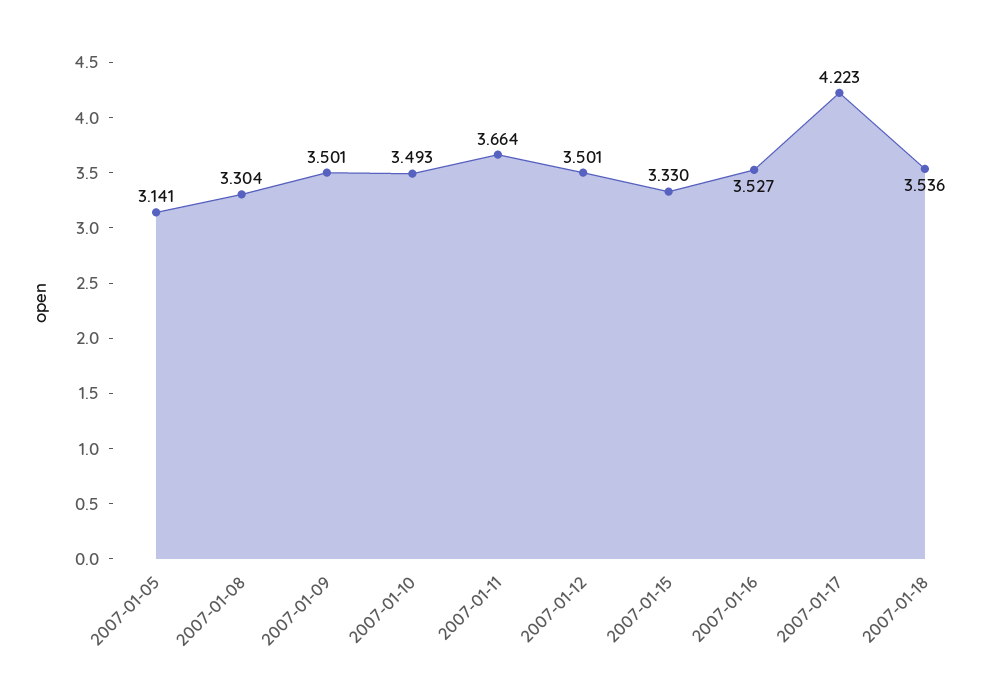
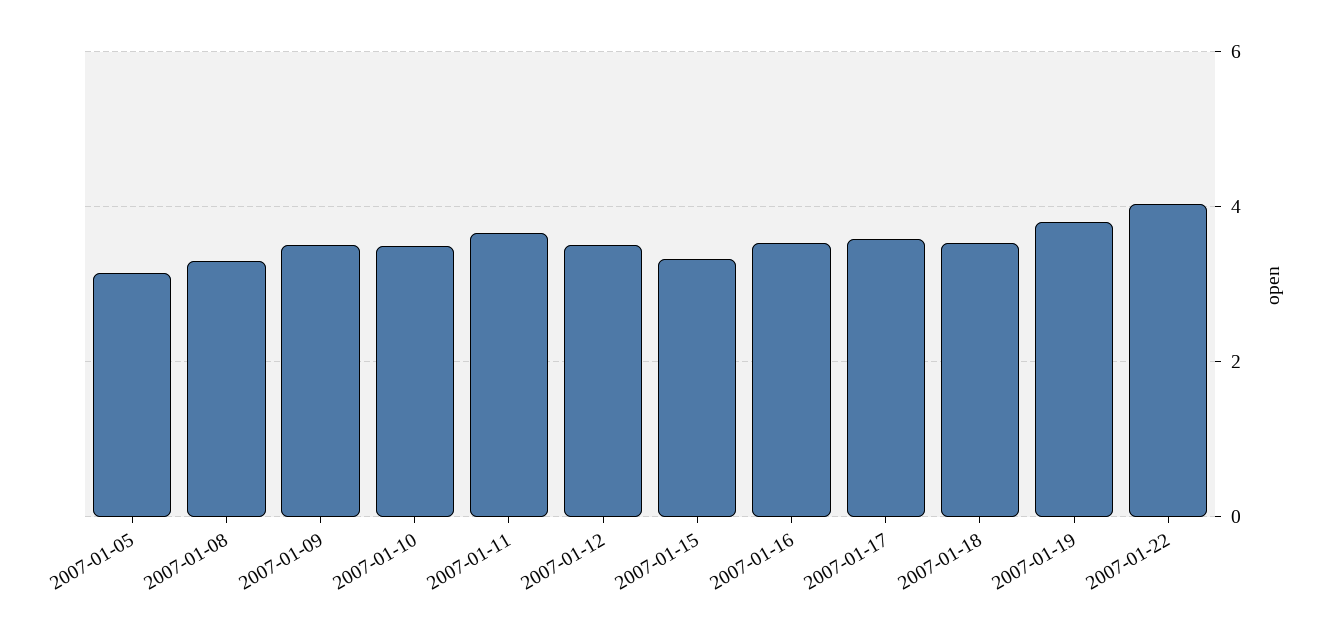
2007-01-17: 4.223 -> 3.6
2007-01-19: none -> 3.8
2007-01-22: none -> 4

